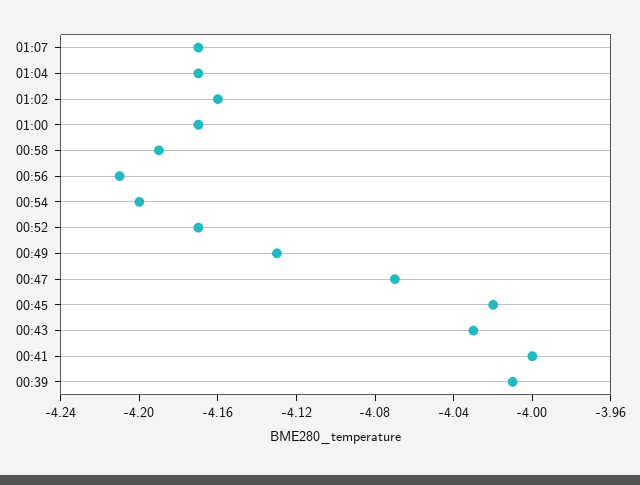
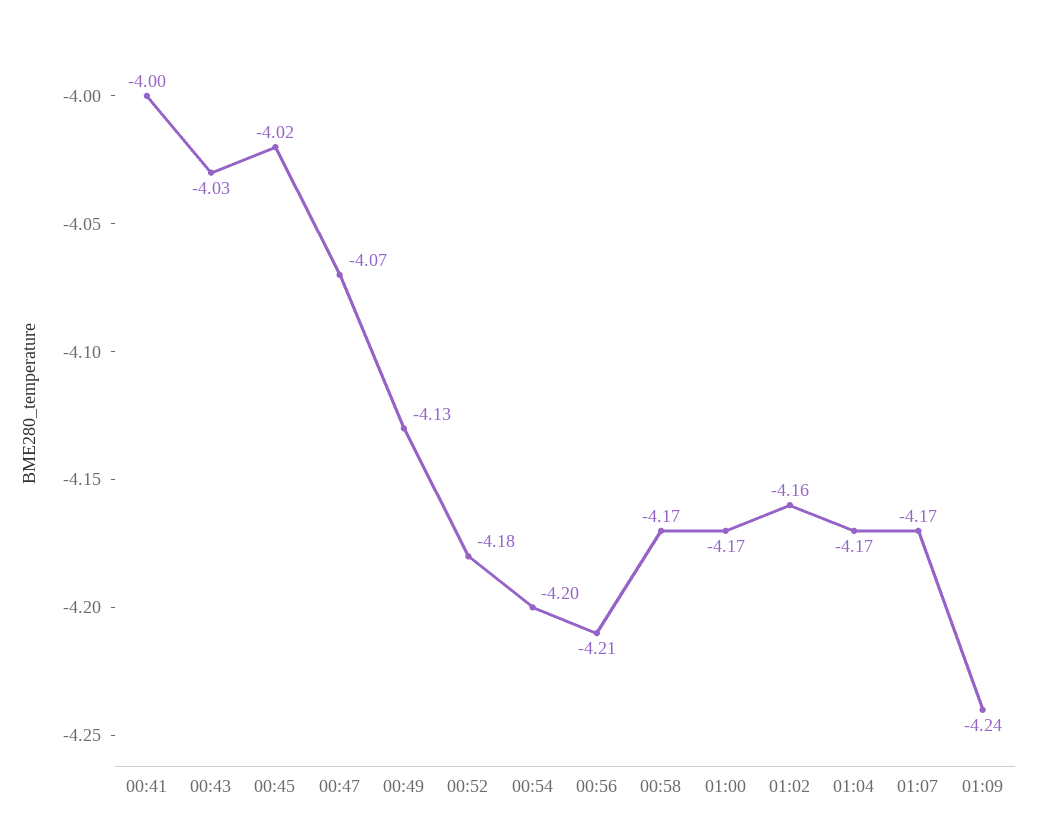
00:58: -4.19 -> -4.17
00:52: -4.17 -> -4.18
00:39: -4.01 -> none
01:09: none -> -4.24

